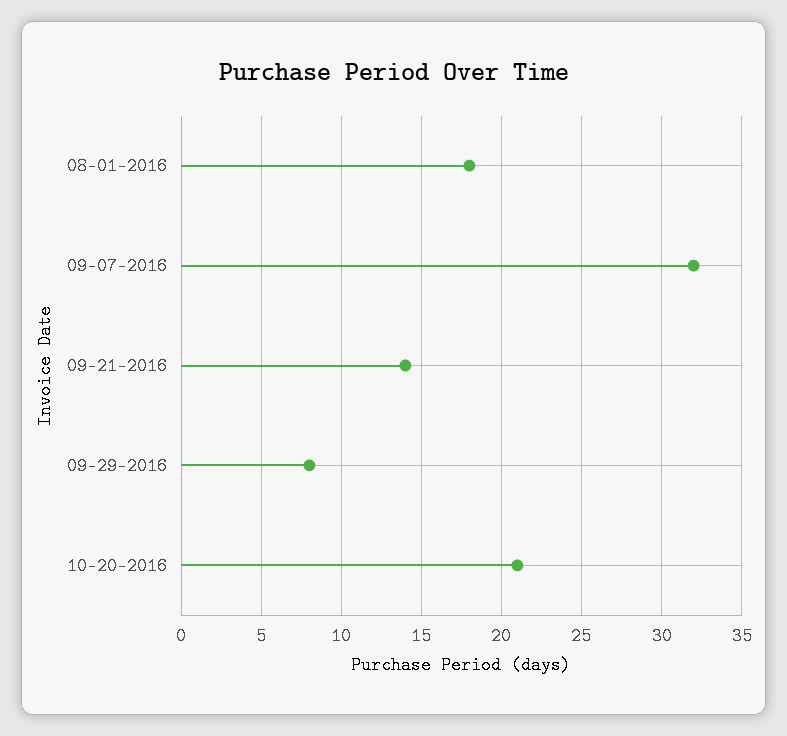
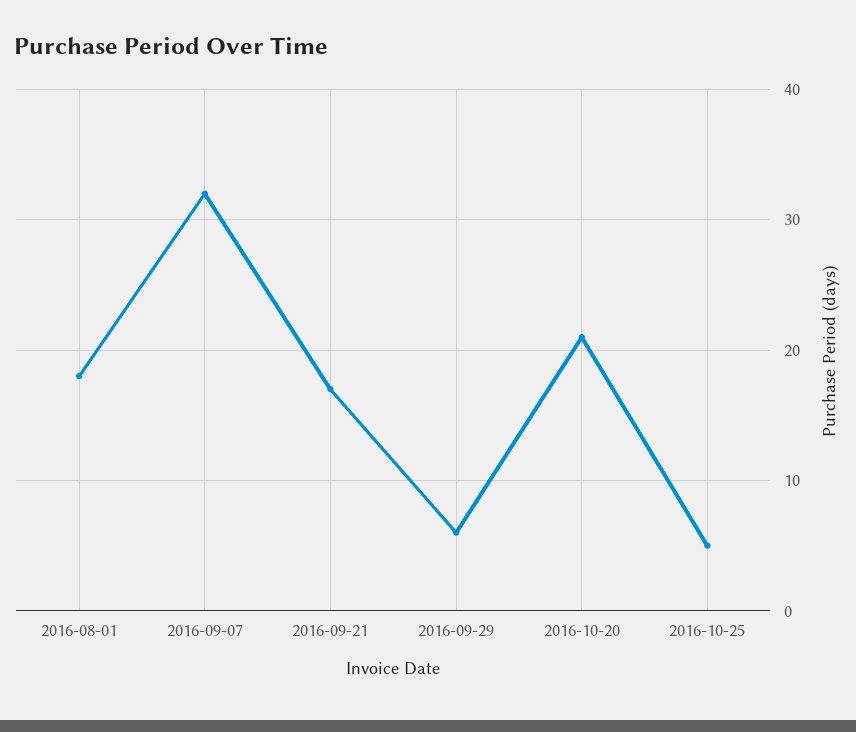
09-21-2016: 14 -> 17
09-29-2016: 8 -> 6
2016-10-25: none -> 5

